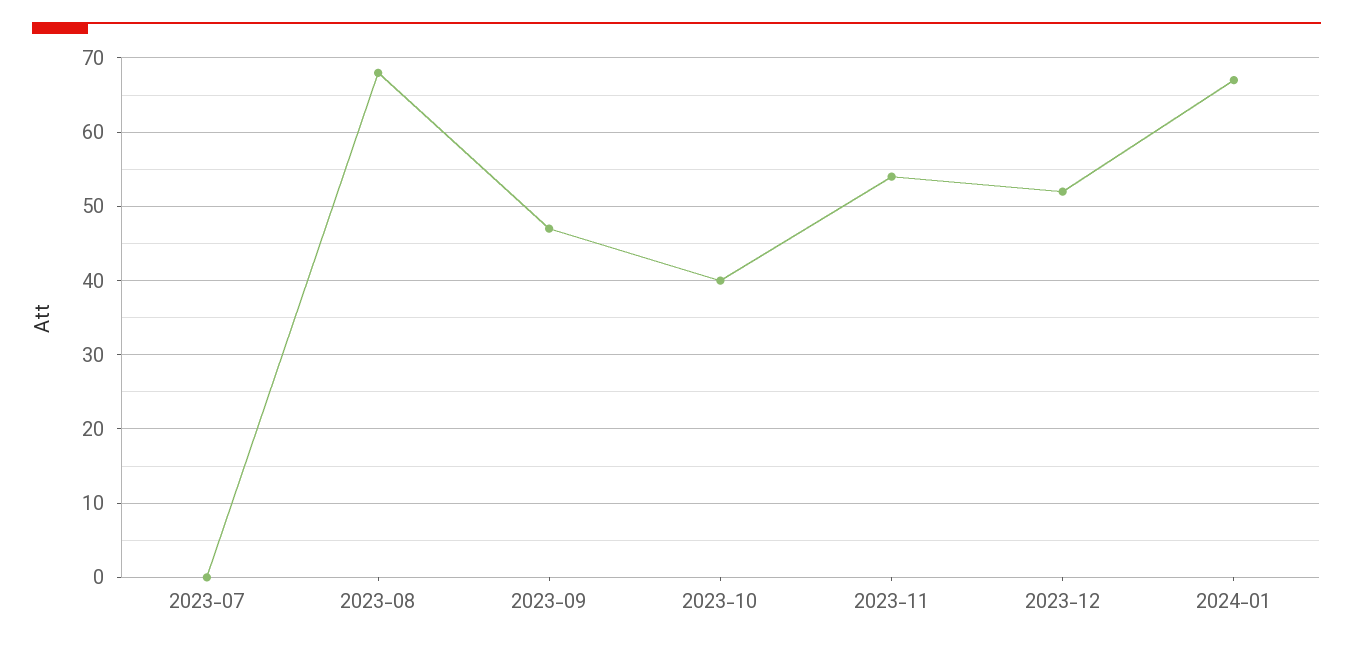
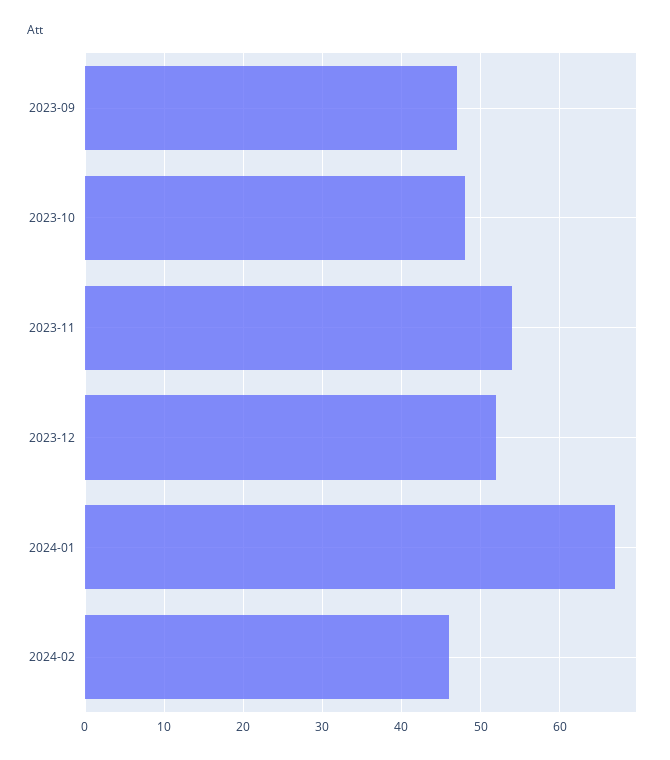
2023-07: 0 -> none
2023-08: 68 -> none
2023-10: 40 -> 48
2024-02: none -> 46

